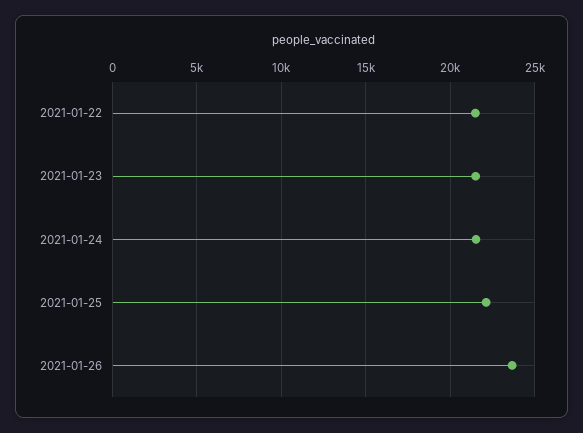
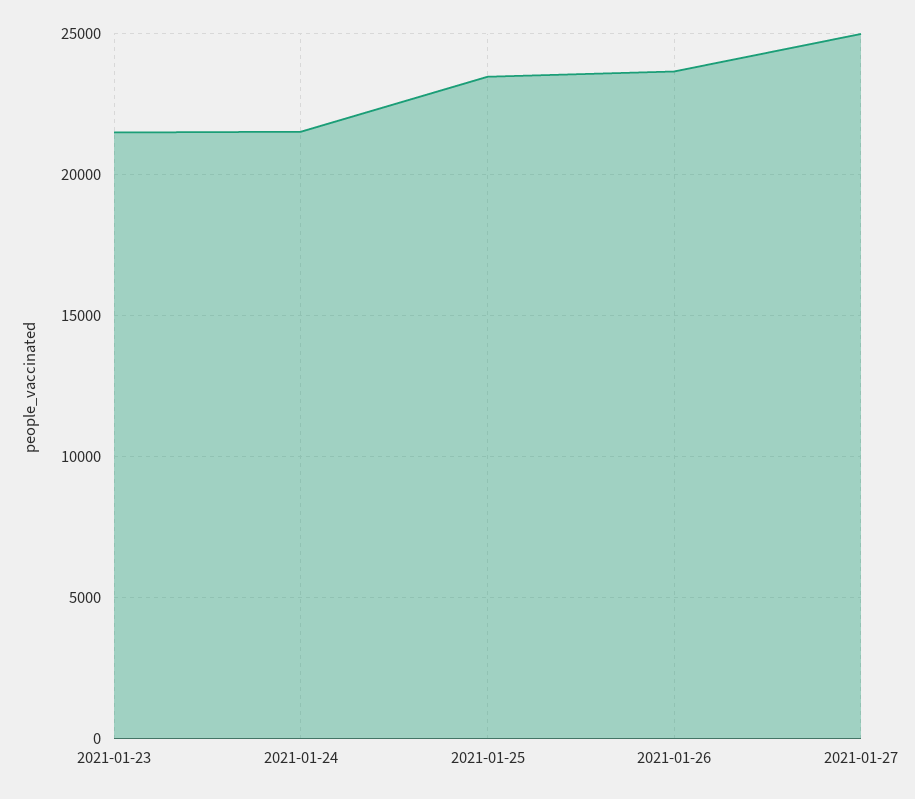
2021-01-22: 21500 -> none
2021-01-25: 22000 -> 23500
2021-01-27: none -> 25000

